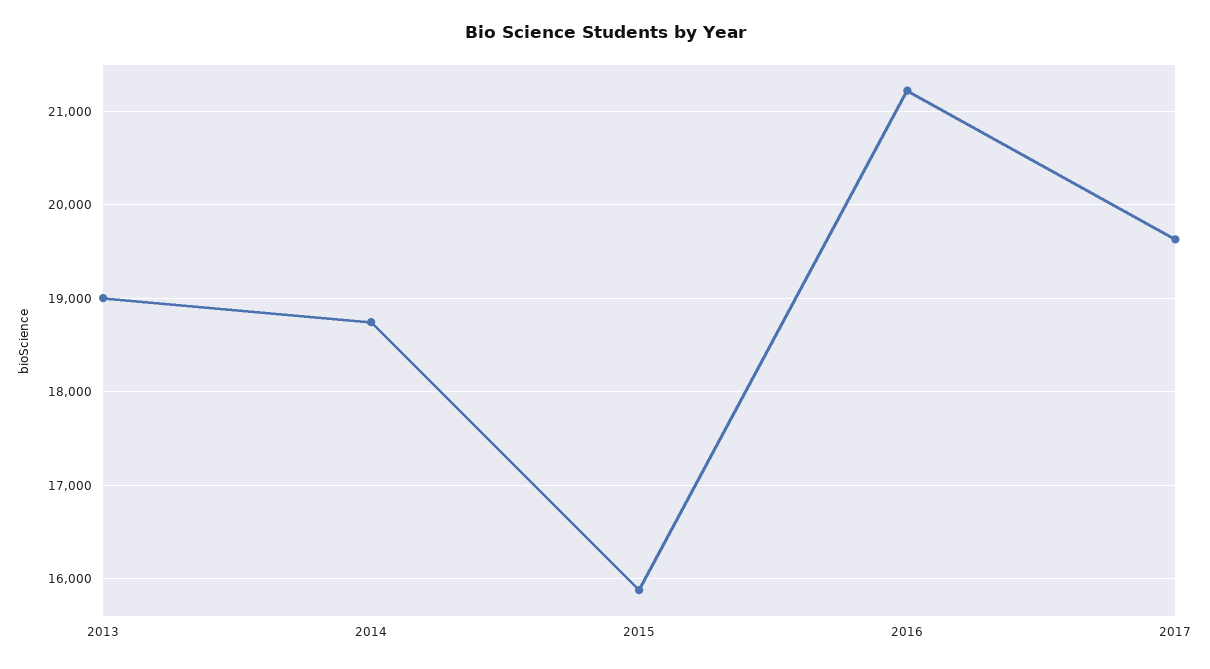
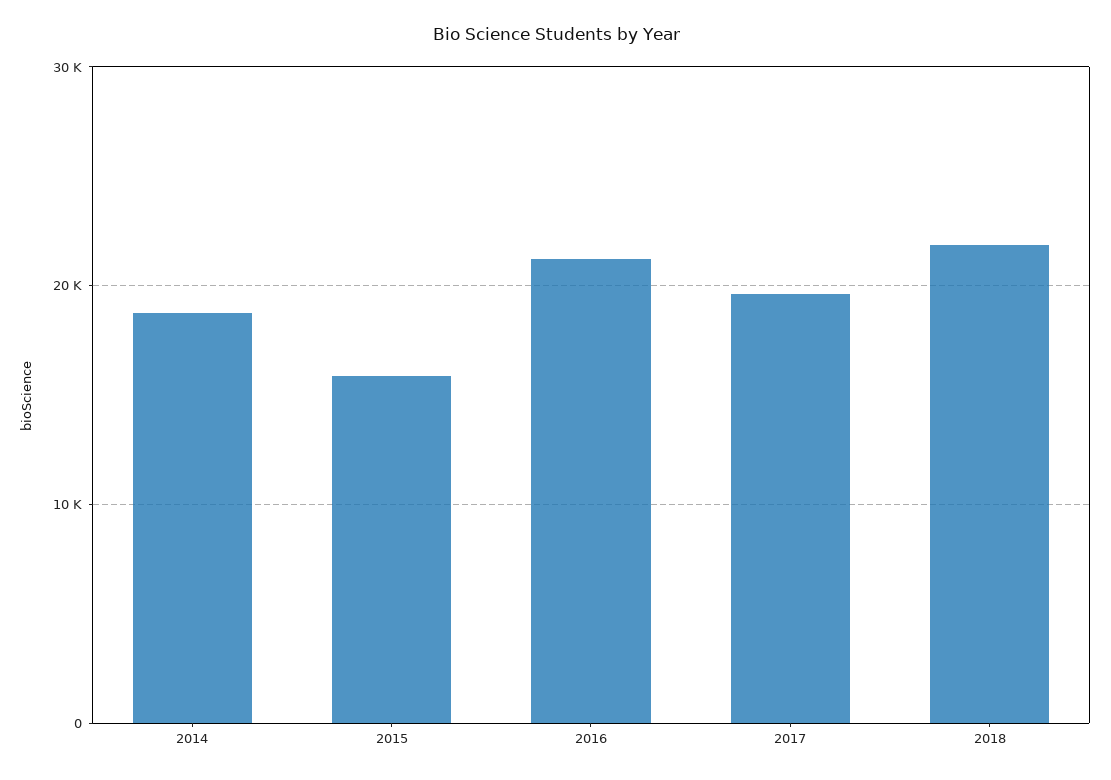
2013: 19000 -> none
2018: none -> 22000

